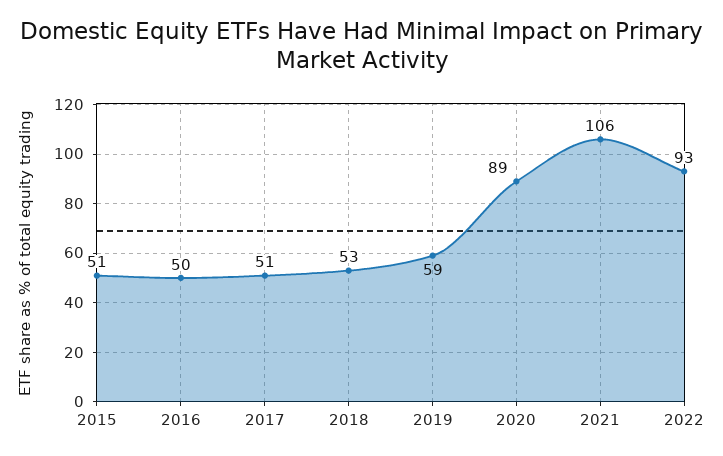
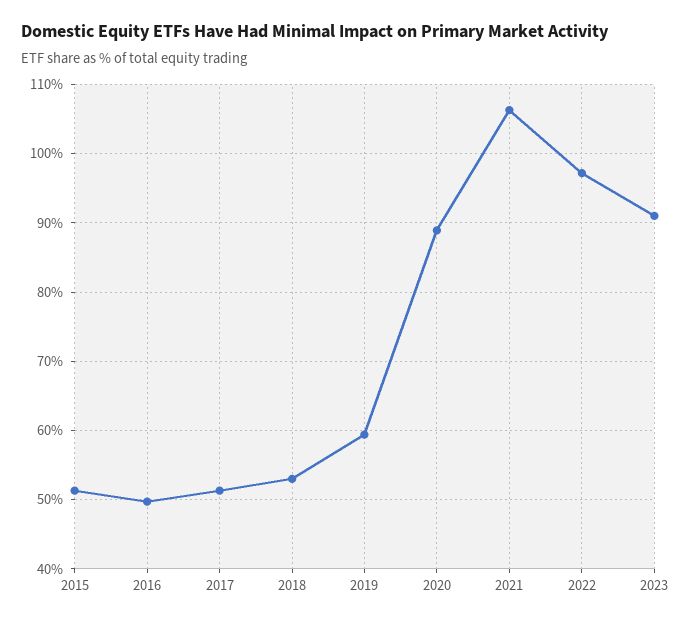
2022: 93 -> 97
2023: none -> 91

